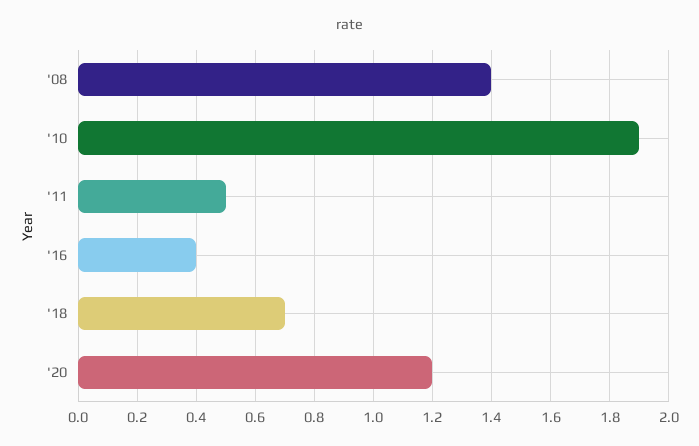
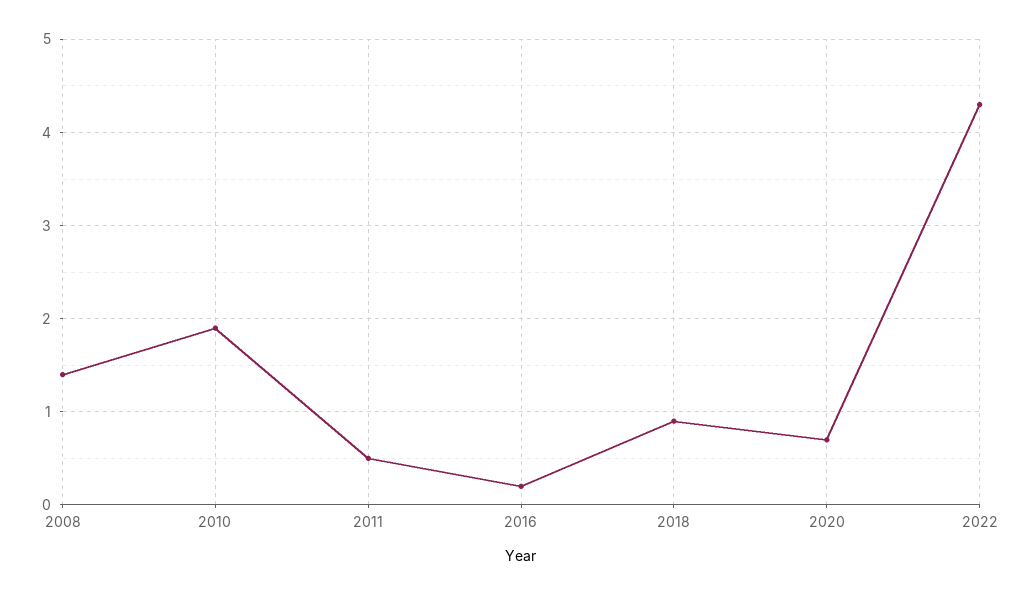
'16: 0.4 -> 0.2
'18: 0.7 -> 0.9
'20: 1.2 -> 0.7
2022: none -> 4.3

